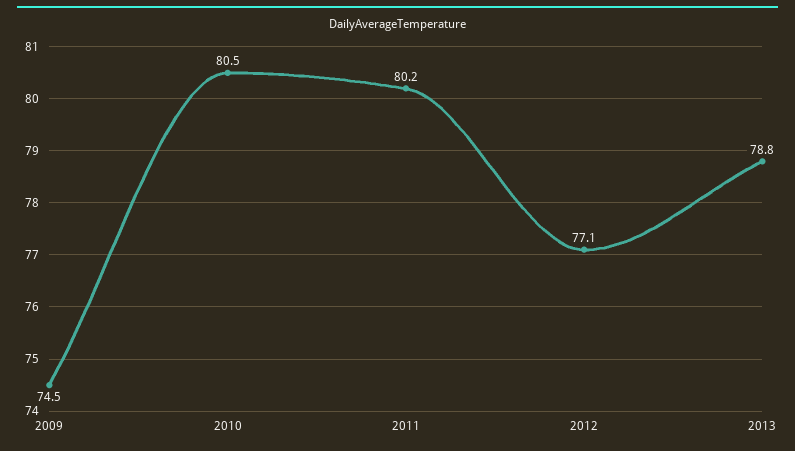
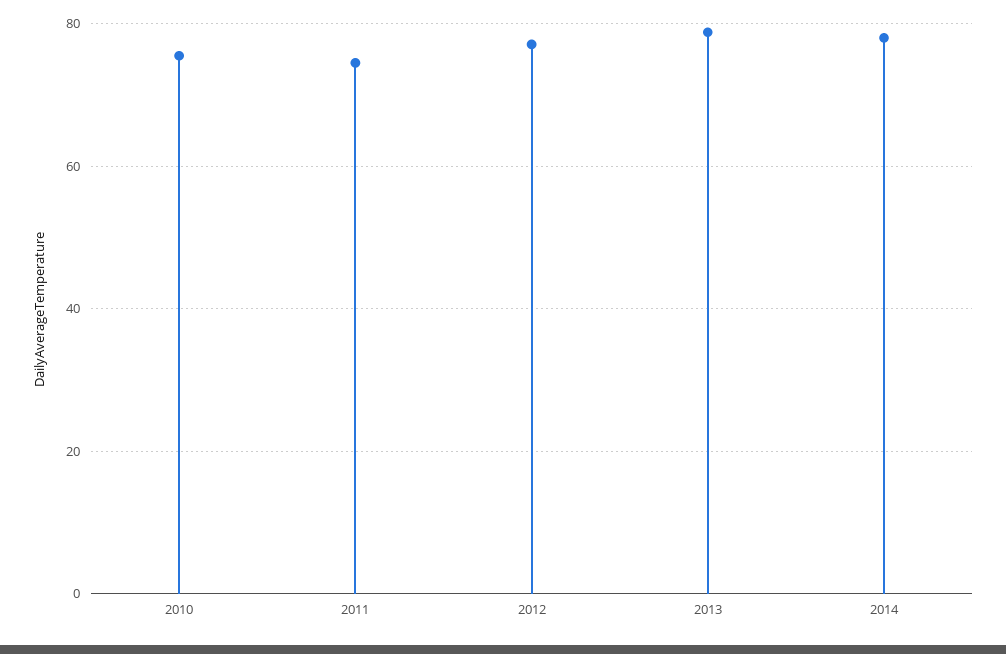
2009: 74.5 -> none
2010: 80.5 -> 76
2011: 80.2 -> 74
2014: none -> 78

